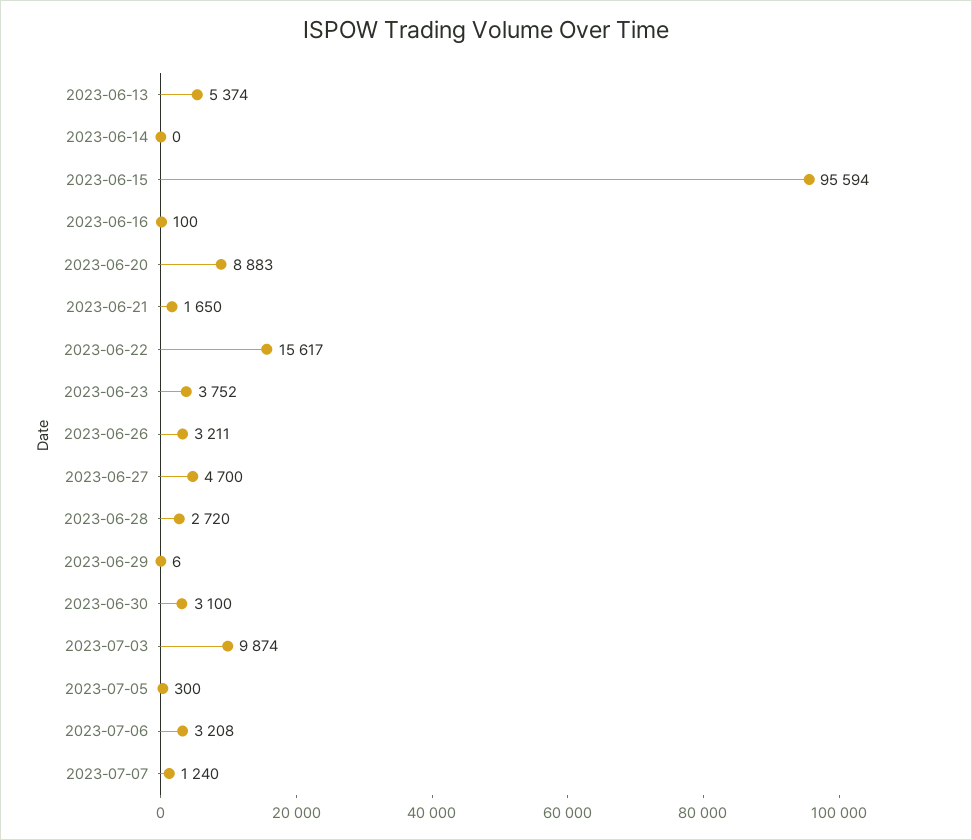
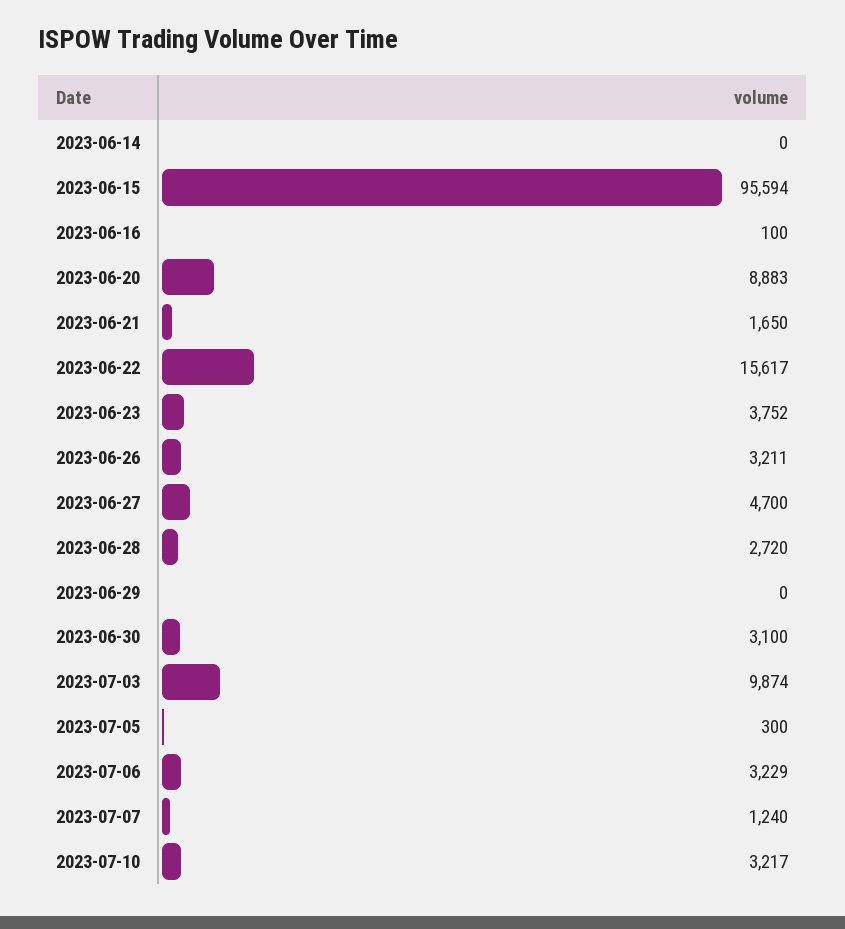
2023-06-13: 5374 -> none
2023-06-29: 6 -> 0
2023-07-06: 3208 -> 3229
2023-07-10: none -> 3217

